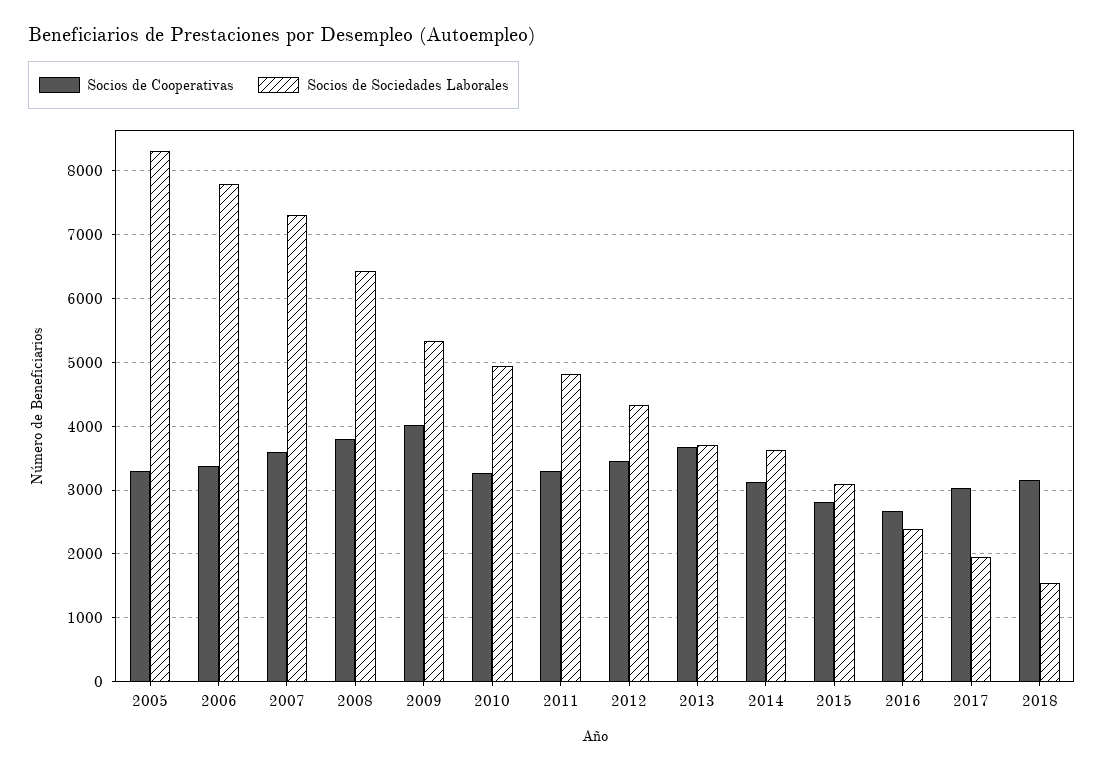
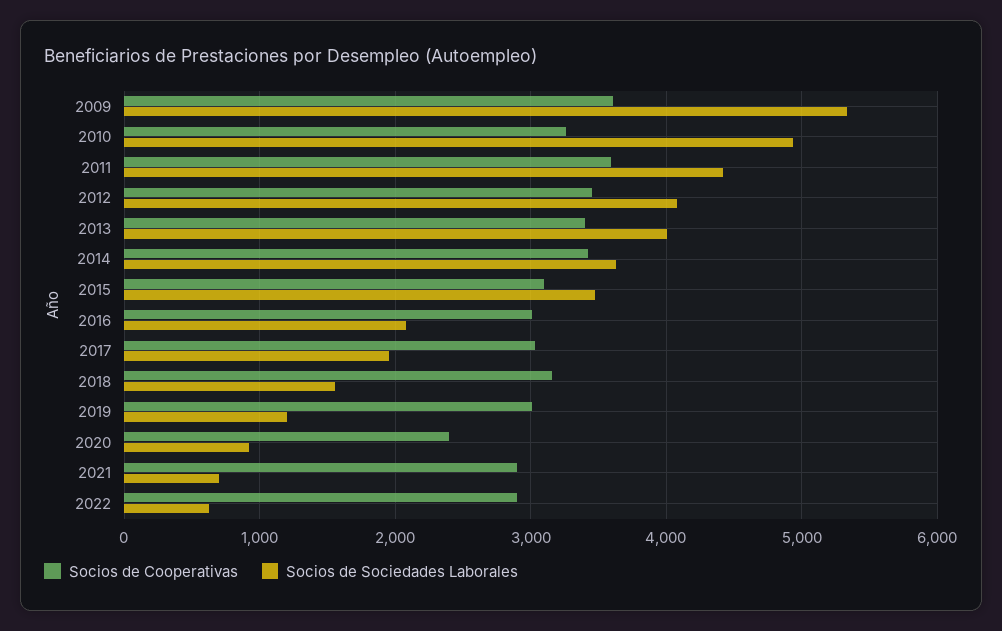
Socios de Cooperativas, 2005: 3300 -> none
Socios de Sociedades Laborales, 2005: 8300 -> none
Socios de Cooperativas, 2006: 3400 -> none
Socios de Sociedades Laborales, 2006: 7800 -> none
Socios de Cooperativas, 2007: 3600 -> none
Socios de Sociedades Laborales, 2007: 7300 -> none
Socios de Cooperativas, 2008: 3800 -> none
Socios de Sociedades Laborales, 2008: 6400 -> none
Socios de Cooperativas, 2009: 4000 -> 3600
Socios de Cooperativas, 2011: 3300 -> 3600
Socios de Sociedades Laborales, 2011: 4800 -> 4400
Socios de Sociedades Laborales, 2012: 4300 -> 4100
Socios de Cooperativas, 2013: 3700 -> 3400
Socios de Sociedades Laborales, 2013: 3700 -> 4000
Socios de Cooperativas, 2014: 3100 -> 3400
Socios de Cooperativas, 2015: 2800 -> 3100
Socios de Sociedades Laborales, 2015: 3100 -> 3500
Socios de Cooperativas, 2016: 2700 -> 3000
Socios de Sociedades Laborales, 2016: 2400 -> 2100
Socios de Cooperativas, 2019: none -> 3000
Socios de Sociedades Laborales, 2019: none -> 1200
Socios de Cooperativas, 2020: none -> 2400
Socios de Sociedades Laborales, 2020: none -> 900
Socios de Cooperativas, 2021: none -> 2900
Socios de Sociedades Laborales, 2021: none -> 700
Socios de Cooperativas, 2022: none -> 2900
Socios de Sociedades Laborales, 2022: none -> 600

